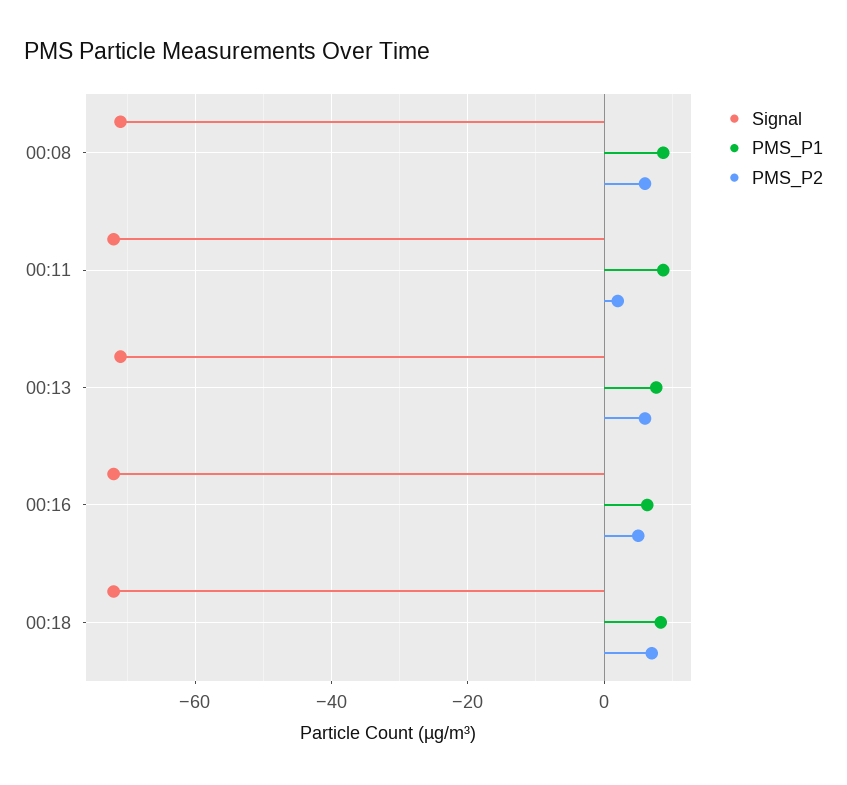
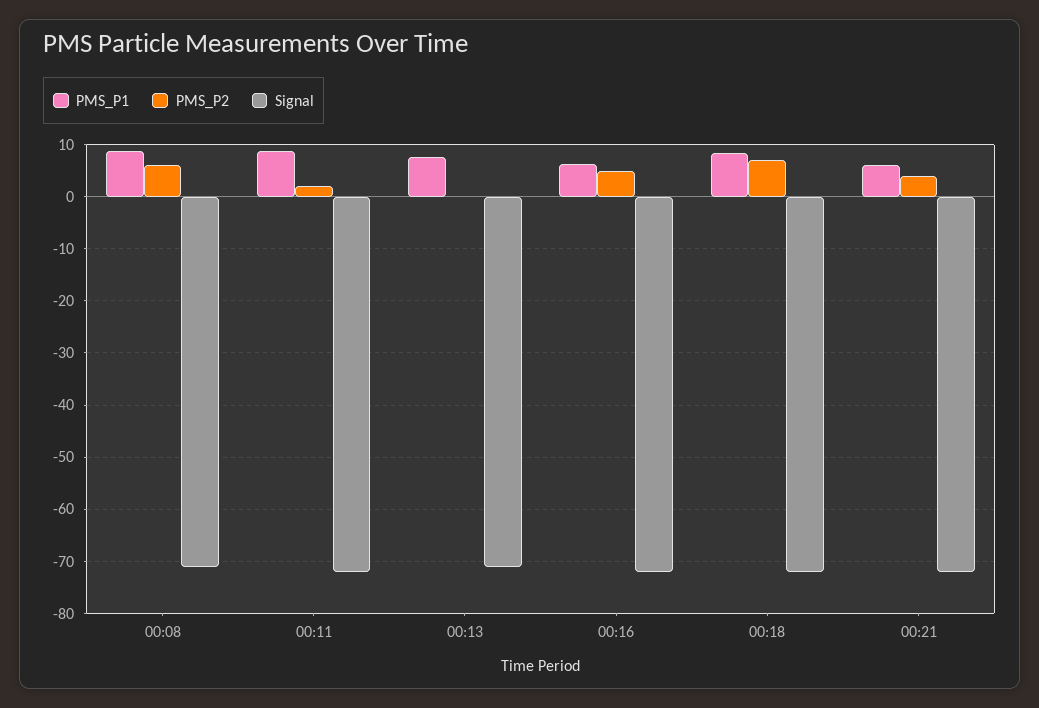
PMS_P2, 00:13: 6 -> 0
PMS_P1, 00:21: none -> 6
PMS_P2, 00:21: none -> 4
Signal, 00:21: none -> -72

